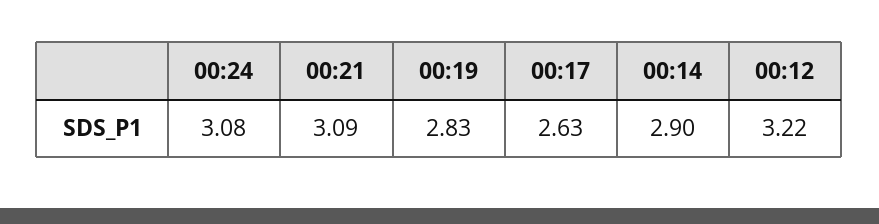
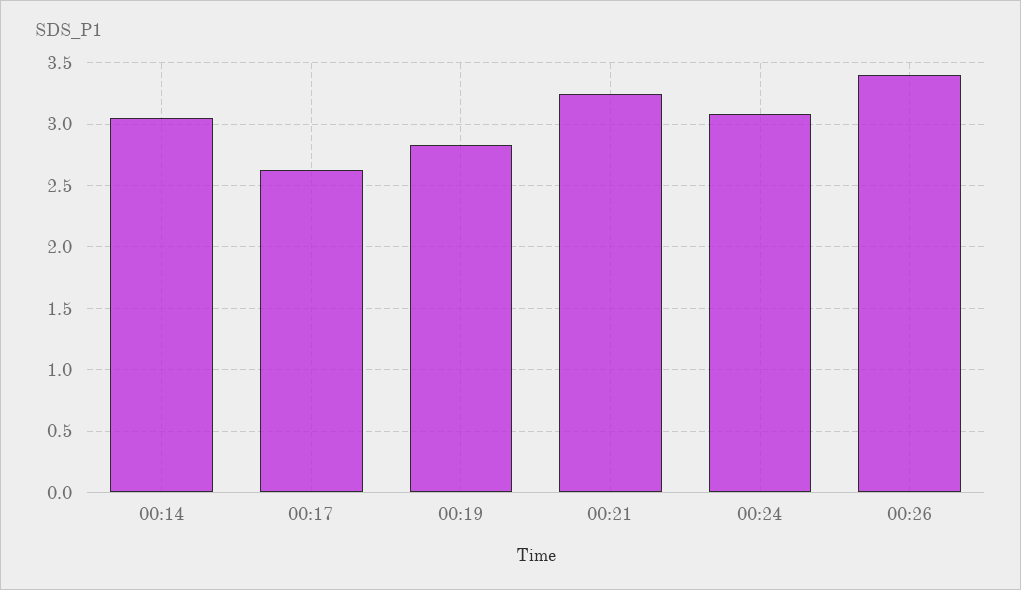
00:21: 3.09 -> 3.25
00:14: 2.9 -> 3.05
00:12: 3.22 -> none
00:26: none -> 3.4

